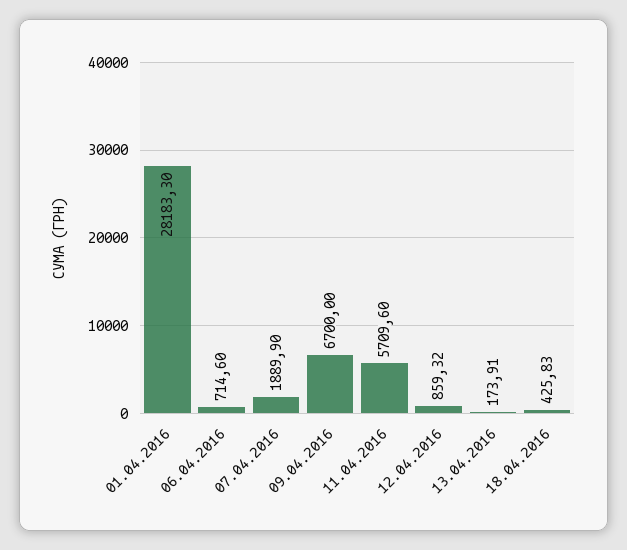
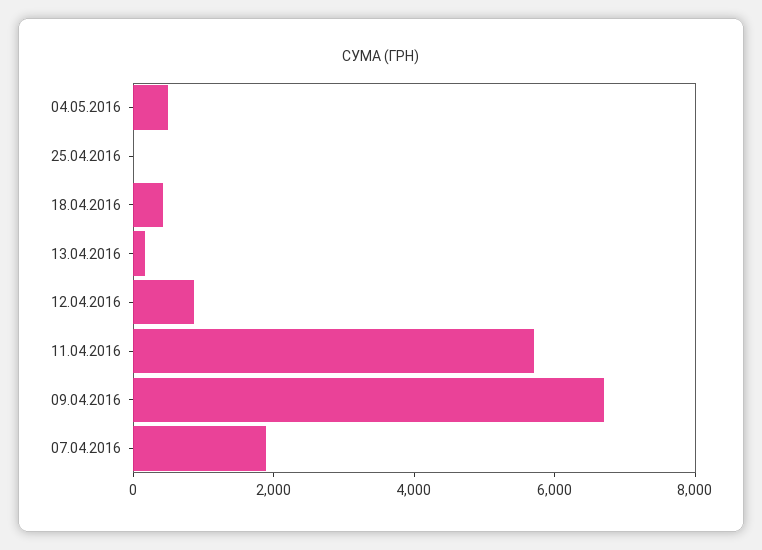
01.04.2016: 28183.3 -> none
06.04.2016: 714.6 -> none
04.05.2016: none -> 500
25.04.2016: none -> 0

